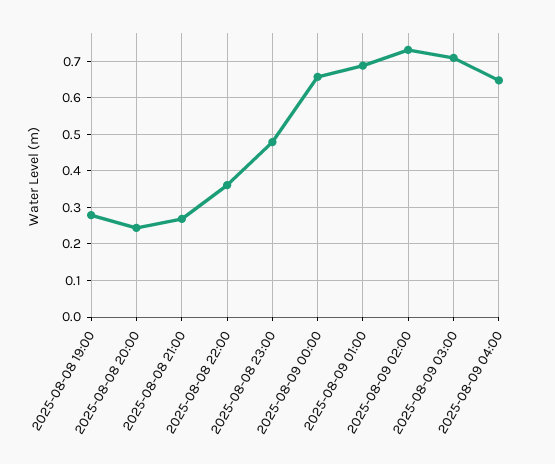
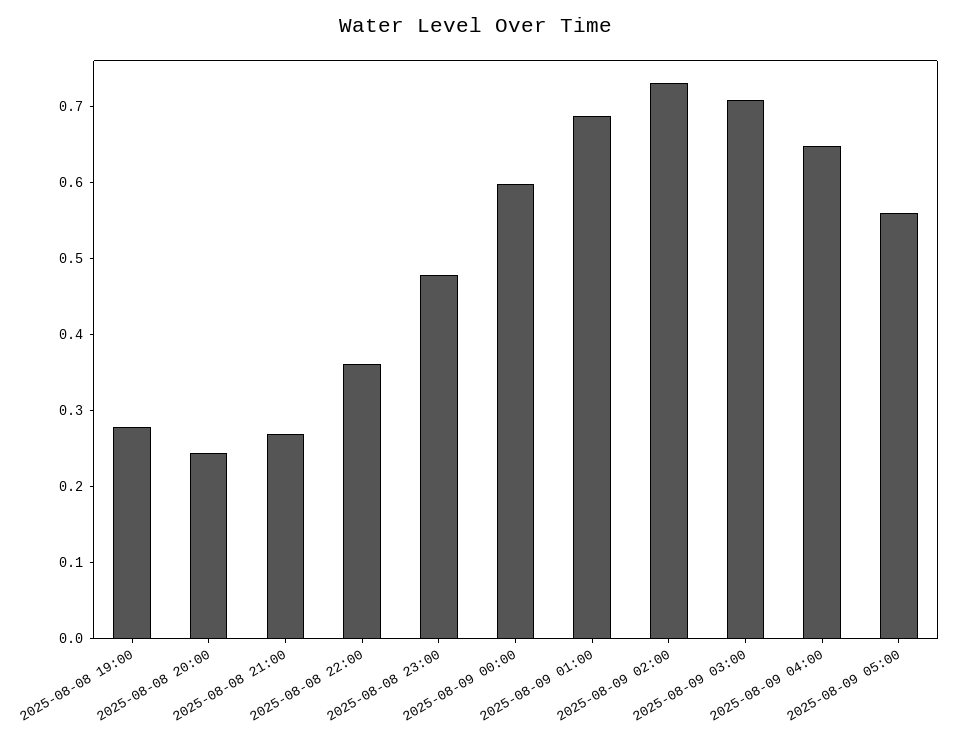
2025-08-09 00:00: 0.66 -> 0.6
2025-08-09 05:00: none -> 0.56

